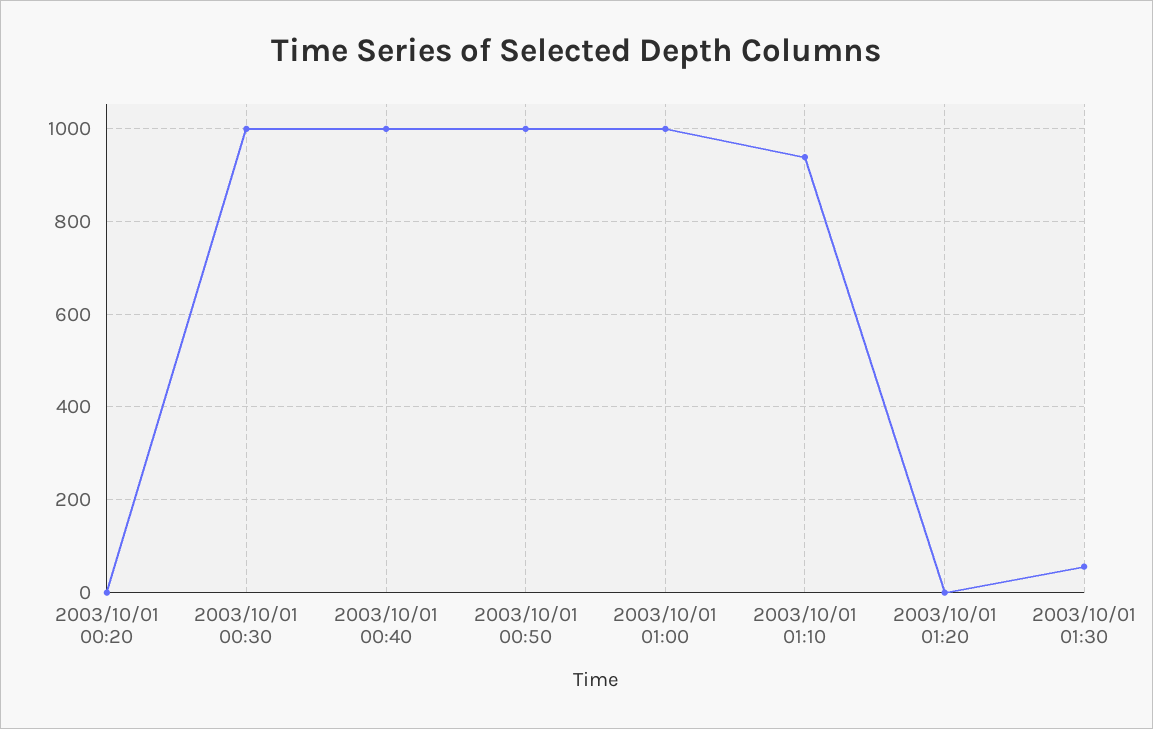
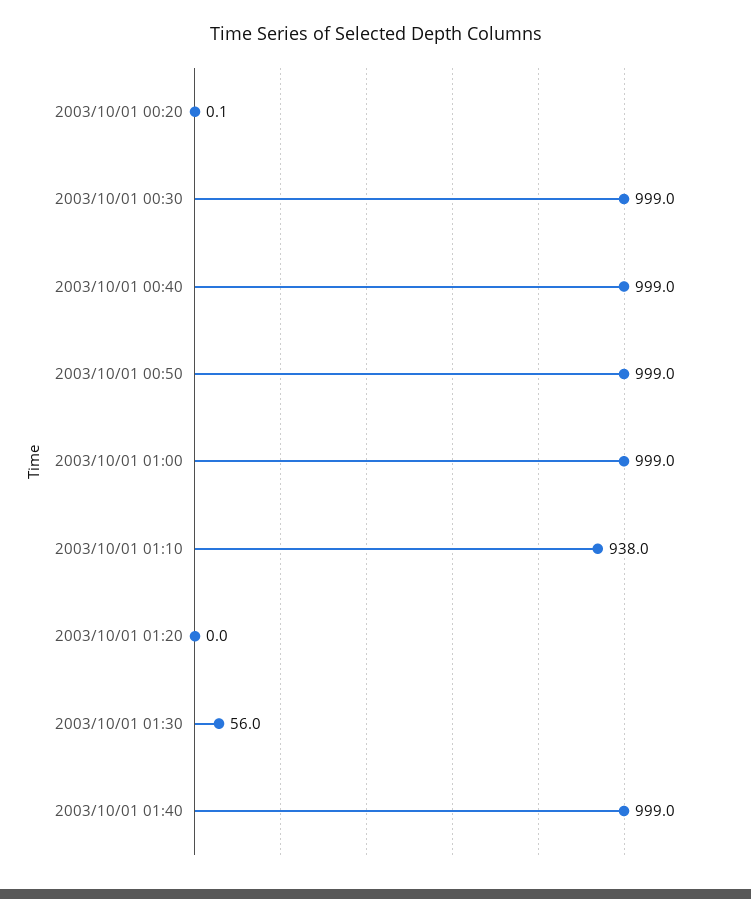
2003/10/01 01:40: none -> 999

